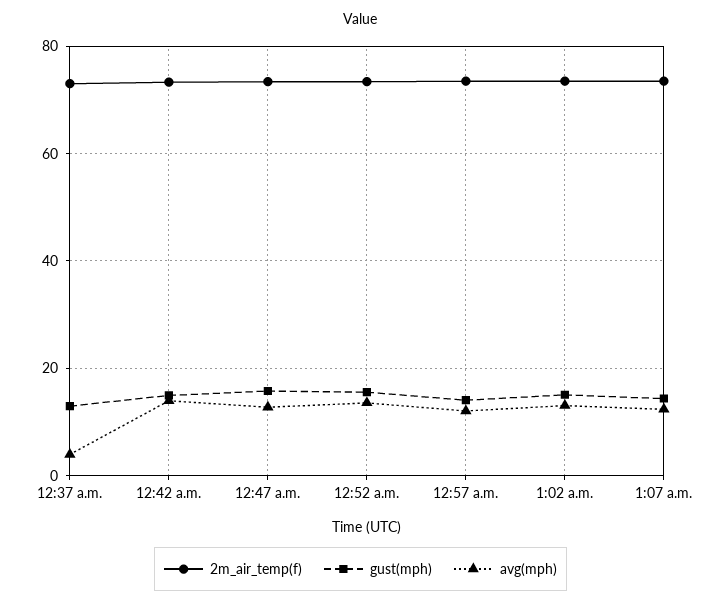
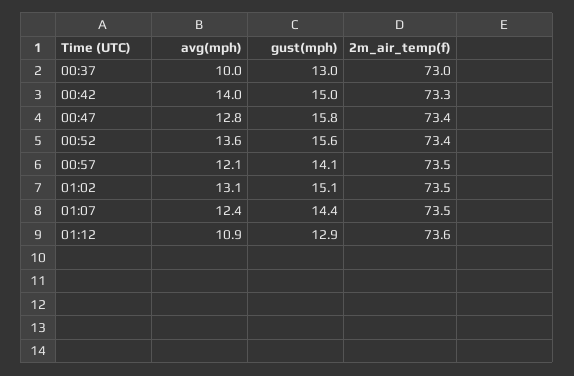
avg(mph), 12:37 a.m.: 4 -> 10
avg(mph), 01:12: none -> 10.9
gust(mph), 01:12: none -> 12.9
2m_air_temp(f), 01:12: none -> 73.6

